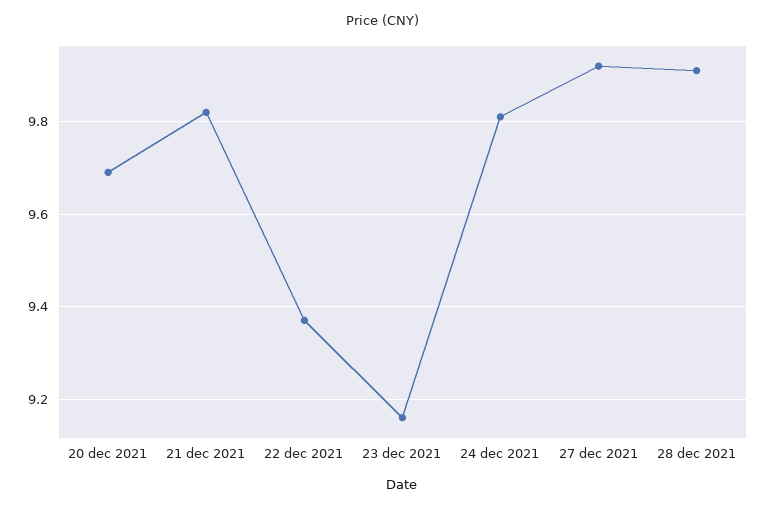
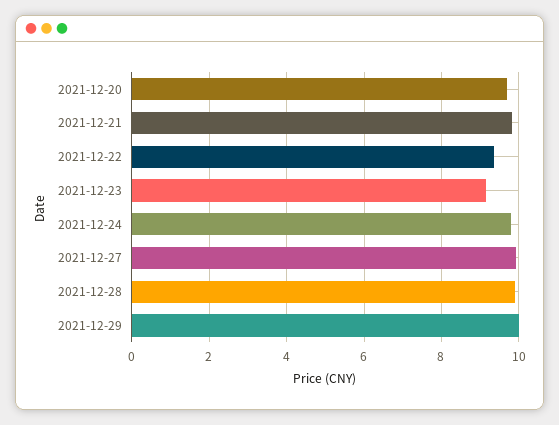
2021-12-29: none -> 10

